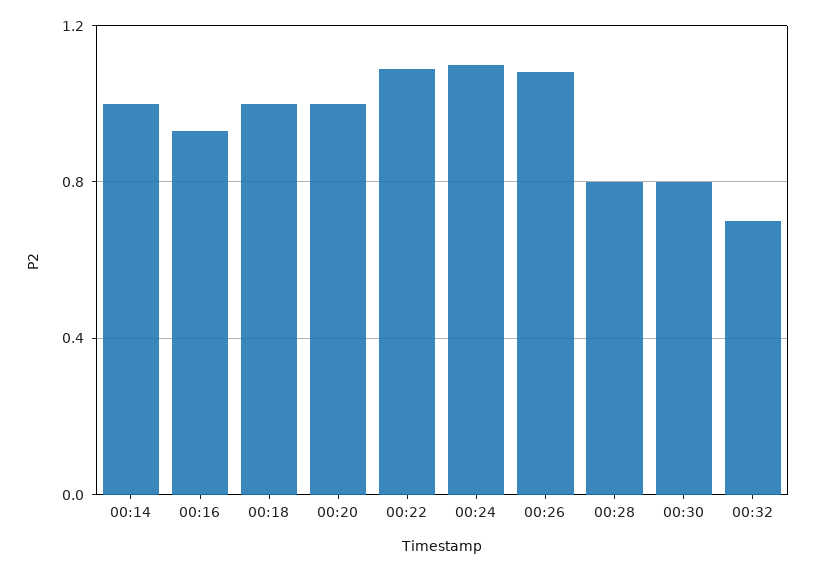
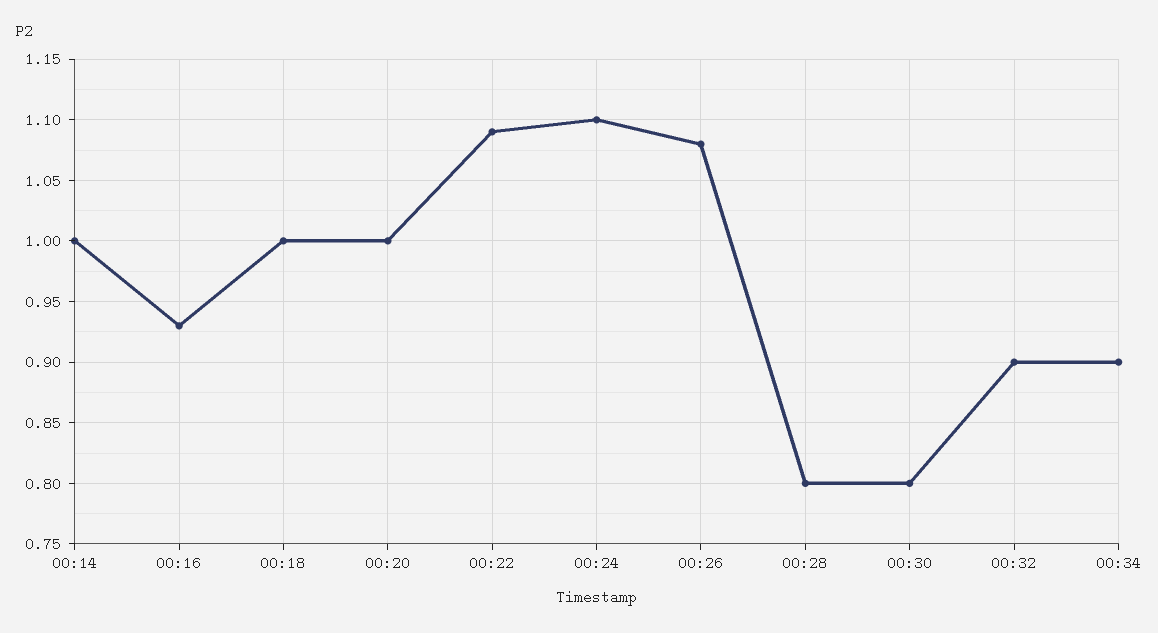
00:32: 0.7 -> 0.9
00:34: none -> 0.9

